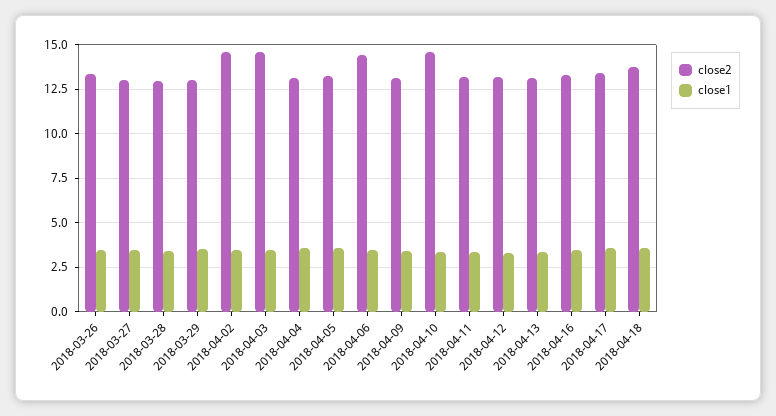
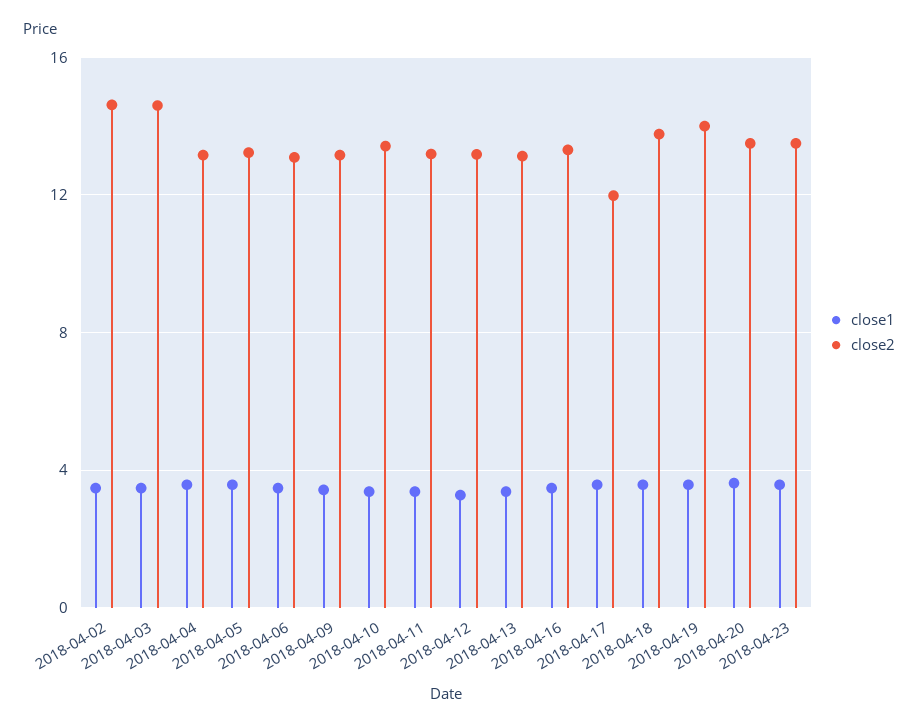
close2, 2018-03-26: 13.5 -> none
close1, 2018-03-26: 3.5 -> none
close2, 2018-03-27: 13 -> none
close1, 2018-03-27: 3.5 -> none
close2, 2018-03-28: 13 -> none
close1, 2018-03-28: 3.5 -> none
close2, 2018-03-29: 13 -> none
close1, 2018-03-29: 3.5 -> none
close2, 2018-04-06: 14.5 -> 13
close2, 2018-04-10: 14.5 -> 13.5
close2, 2018-04-17: 13.5 -> 12
close1, 2018-04-19: none -> 3.5
close2, 2018-04-19: none -> 14
close1, 2018-04-20: none -> 3.5
close2, 2018-04-20: none -> 13.5
close1, 2018-04-23: none -> 3.5
close2, 2018-04-23: none -> 13.5

